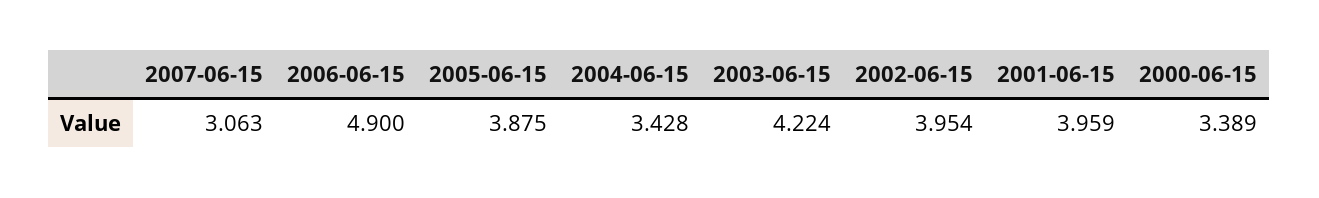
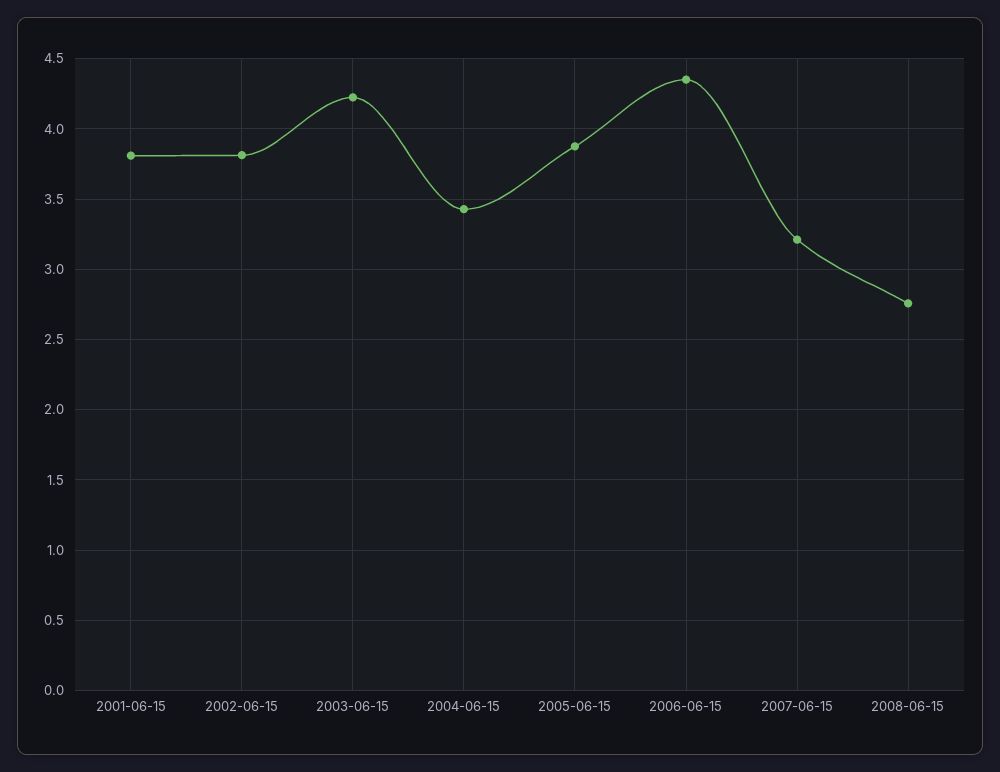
2007-06-15: 3.063 -> 3.2
2006-06-15: 4.9 -> 4.35
2002-06-15: 3.954 -> 3.8
2001-06-15: 3.959 -> 3.8
2000-06-15: 3.389 -> none
2008-06-15: none -> 2.75

